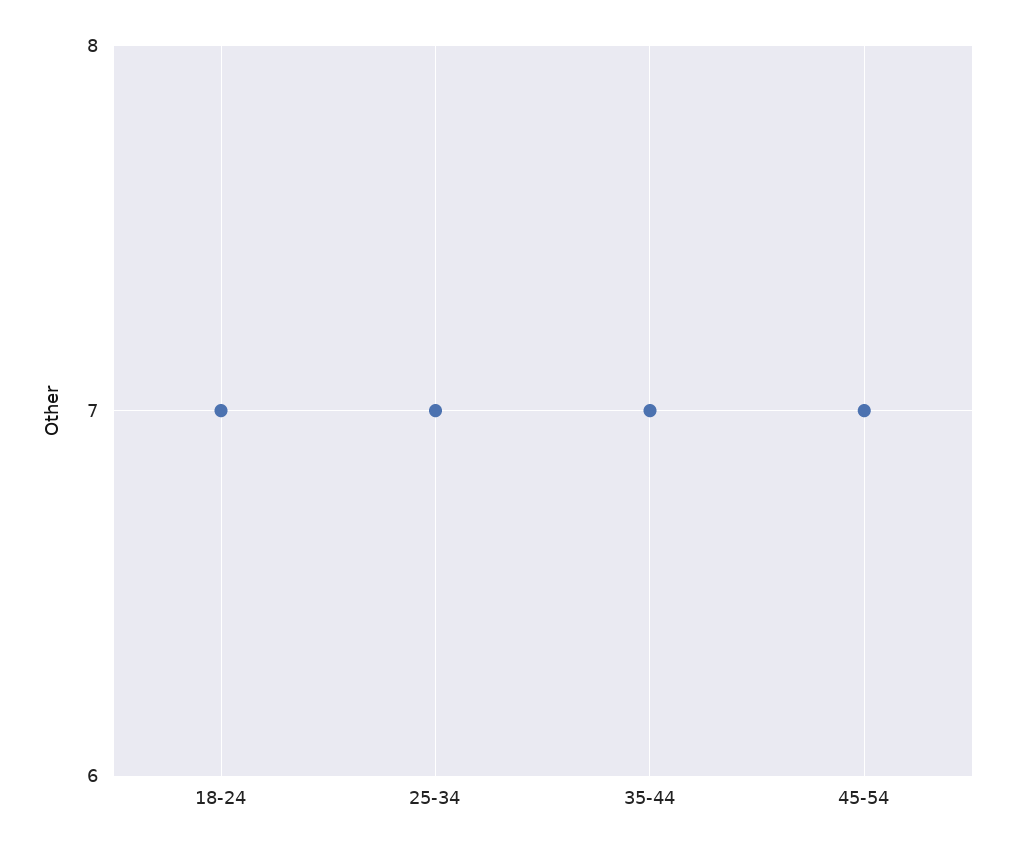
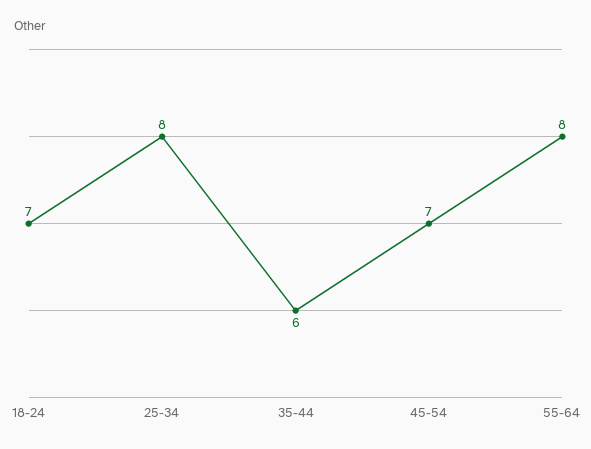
25-34: 7 -> 8
35-44: 7 -> 6
55-64: none -> 8

